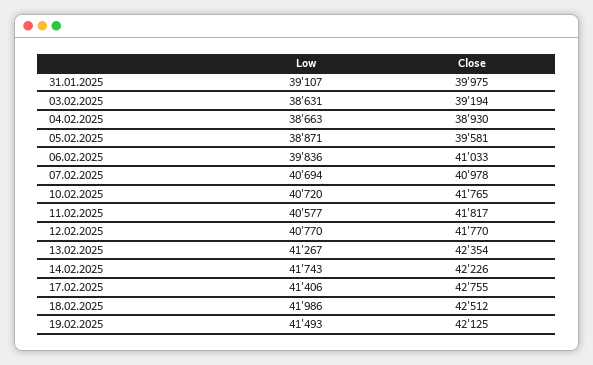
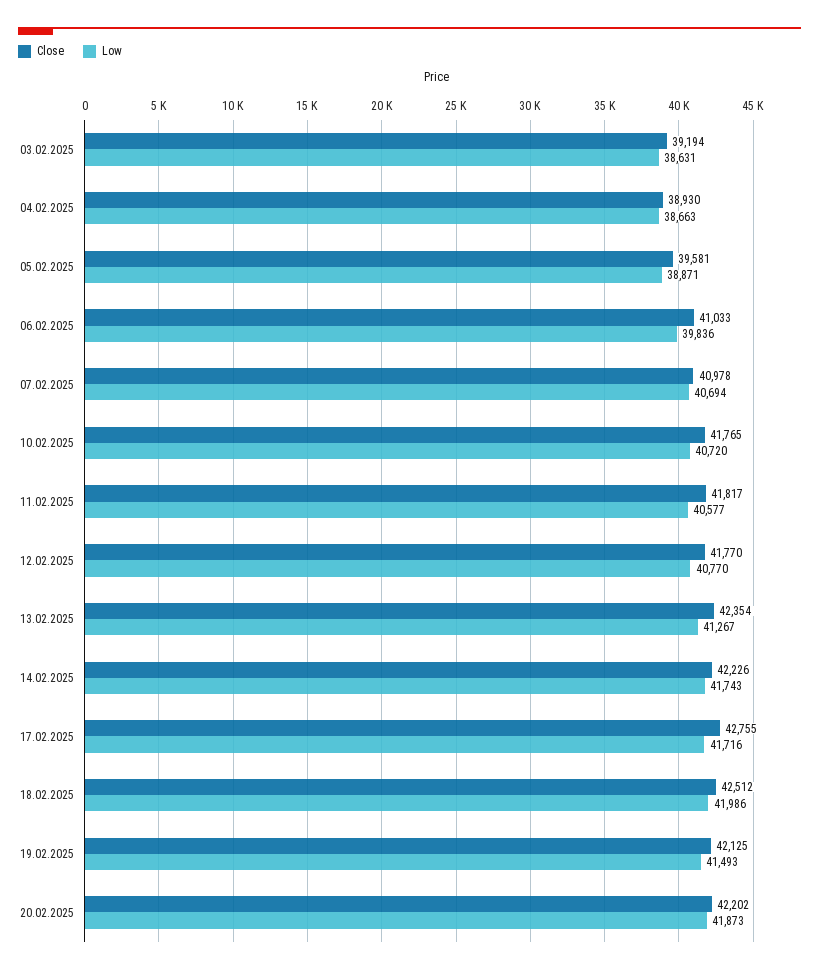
Low, 31.01.2025: 39107 -> none
Close, 31.01.2025: 39975 -> none
Low, 17.02.2025: 41406 -> 41716
Close, 20.02.2025: none -> 42202
Low, 20.02.2025: none -> 41873

